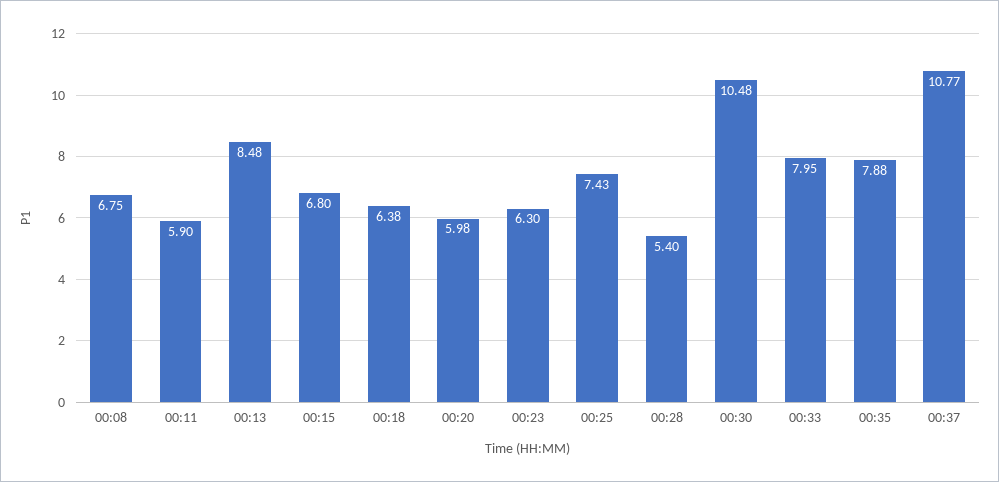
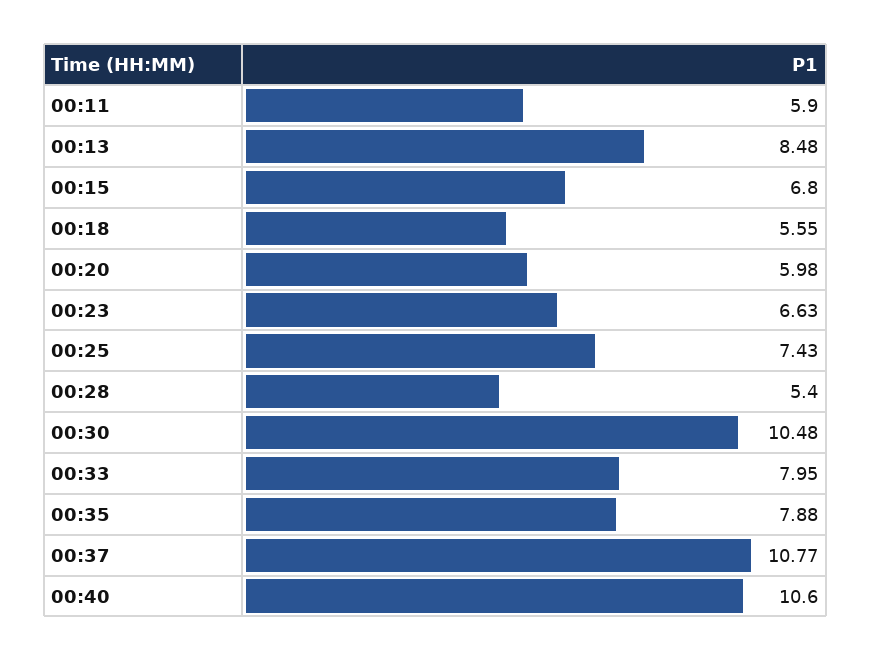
00:08: 6.75 -> none
00:18: 6.38 -> 5.55
00:23: 6.3 -> 6.63
00:40: none -> 10.6

